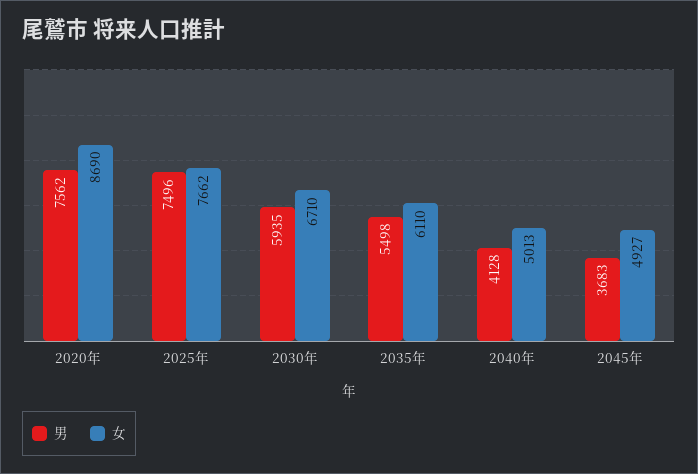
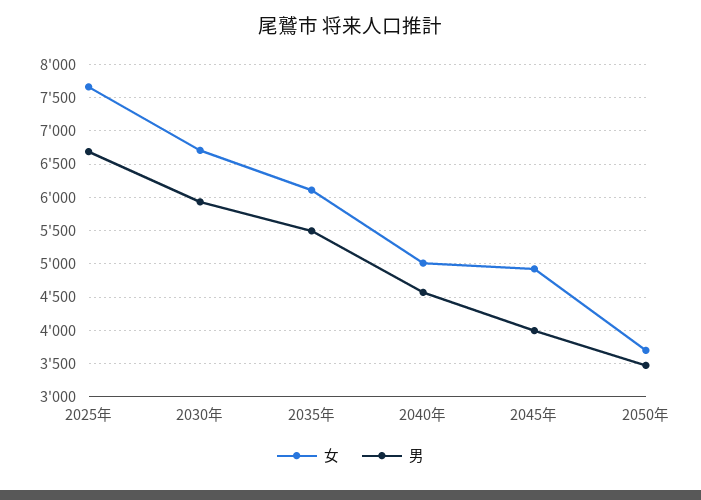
男, 2020年: 7562 -> none
女, 2020年: 8690 -> none
男, 2025年: 7496 -> 6700
男, 2040年: 4128 -> 4600
男, 2045年: 3683 -> 4000
女, 2050年: none -> 3700
男, 2050年: none -> 3500

